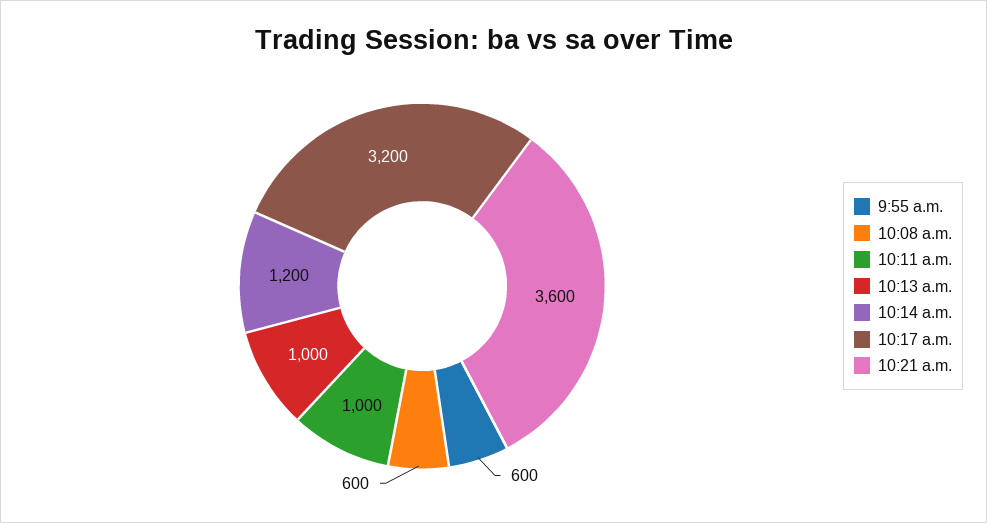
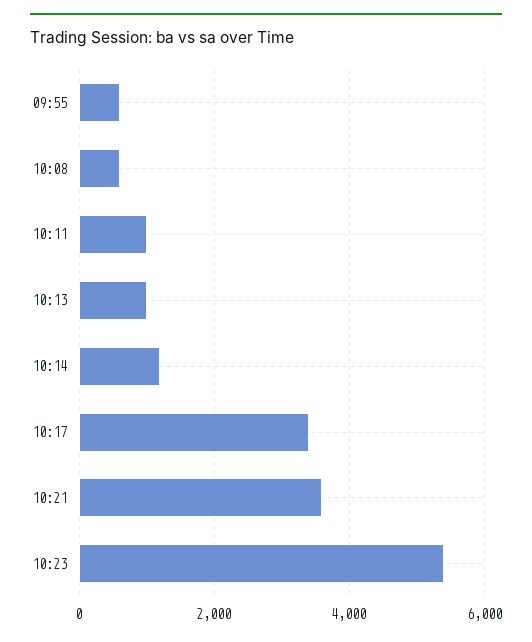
10:17 a.m.: 3200 -> 3400
10:23: none -> 5400

